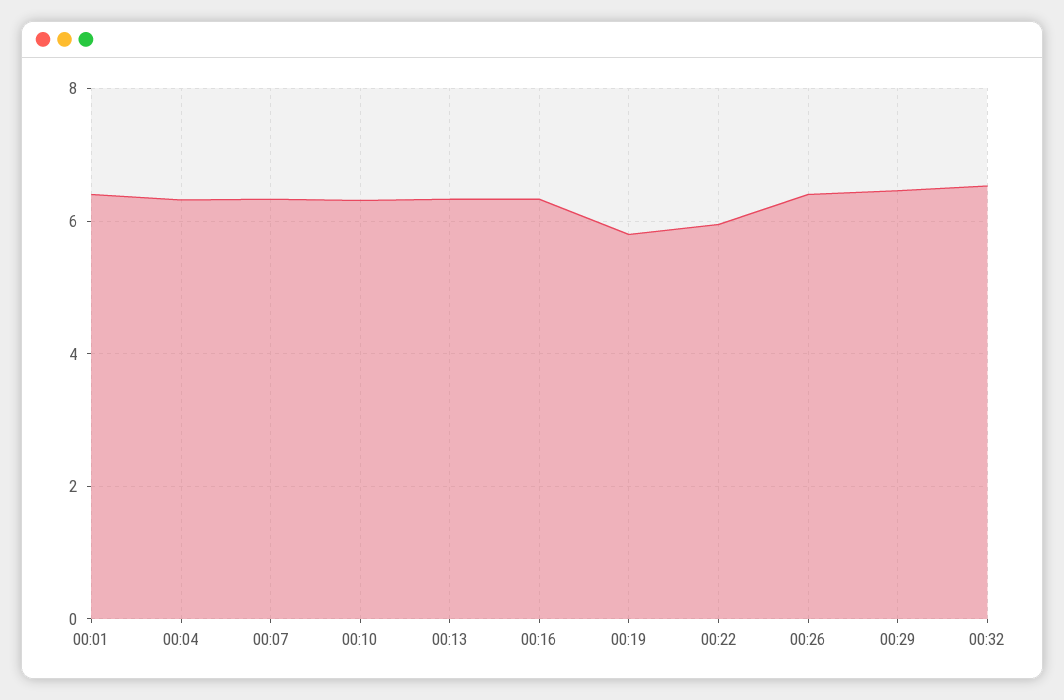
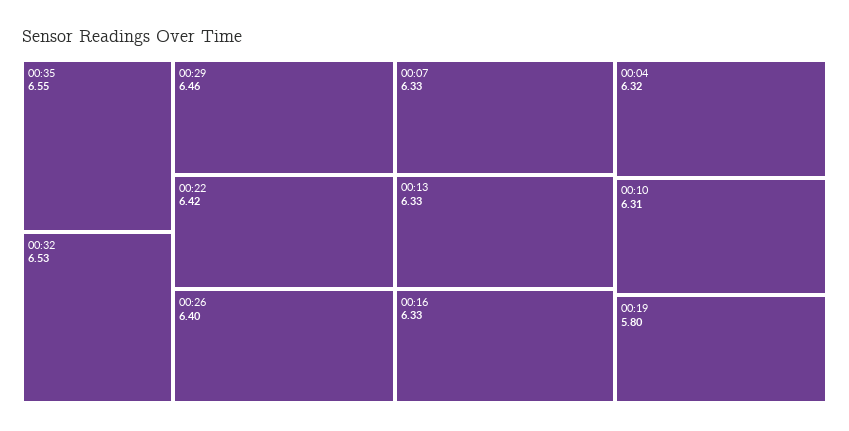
00:01: 6.4 -> none
00:22: 6 -> 6.42
00:35: none -> 6.55

